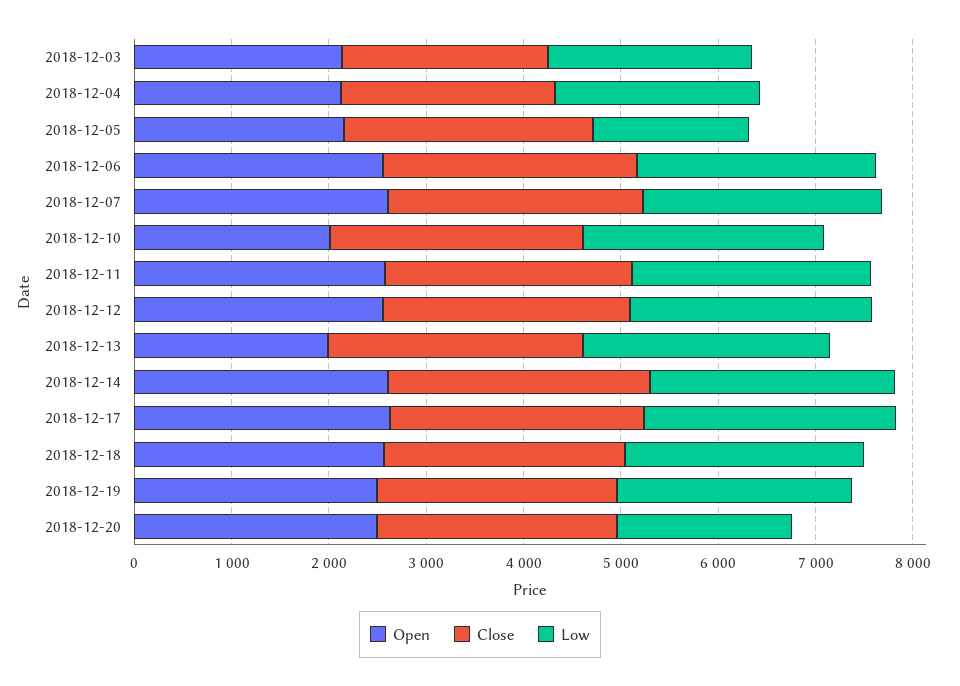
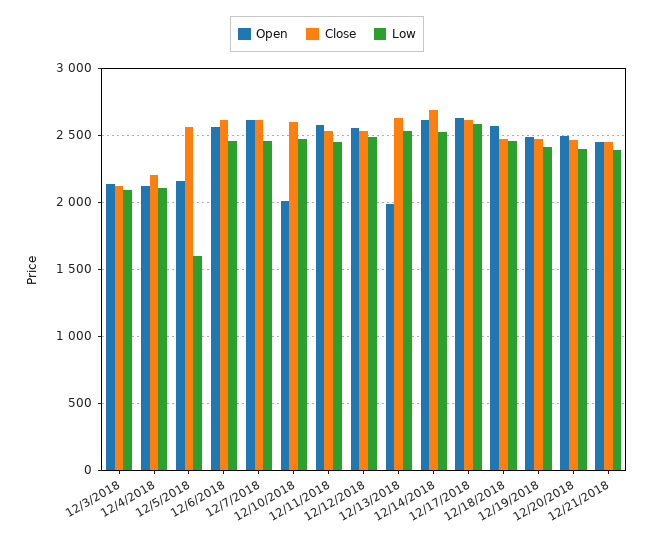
Low, 2018-12-20: 1800 -> 2400
Open, 12/21/2018: none -> 2450
Close, 12/21/2018: none -> 2450
Low, 12/21/2018: none -> 2400

